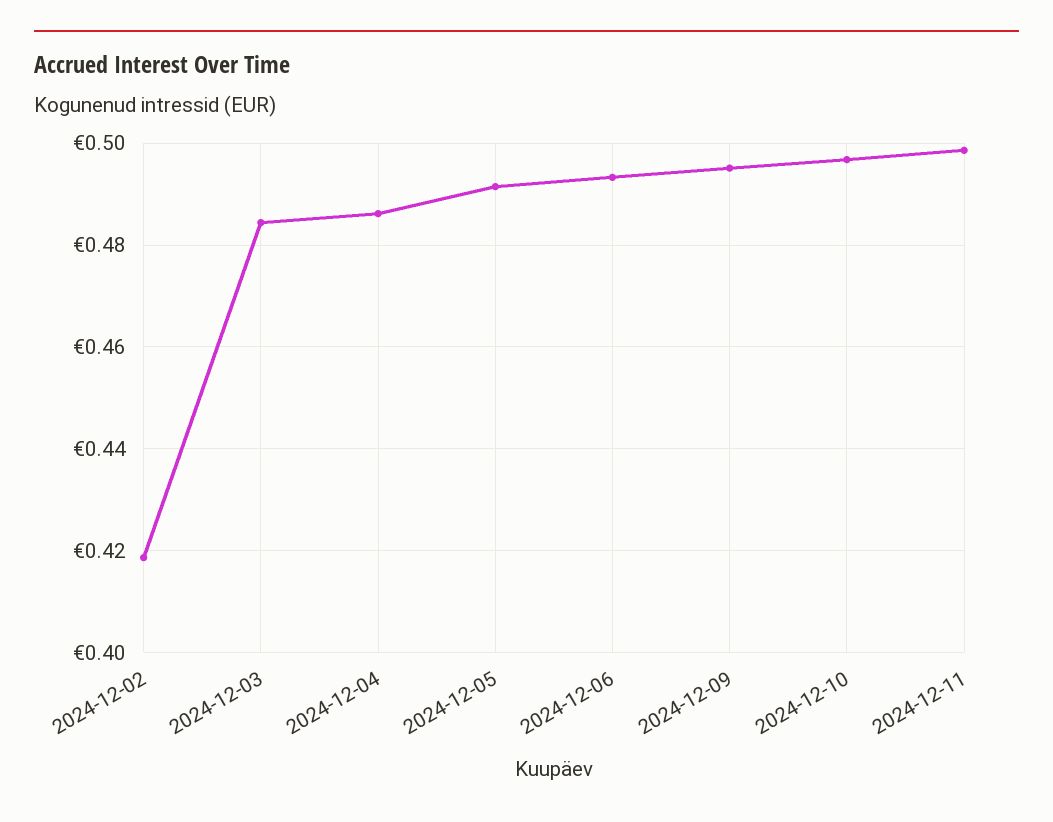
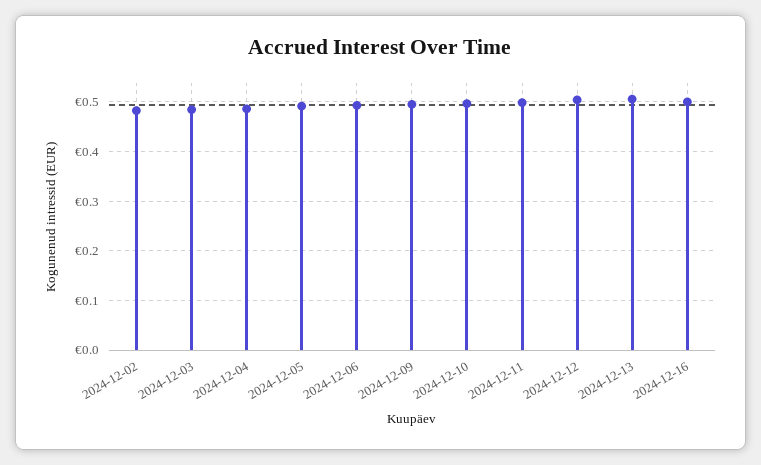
2024-12-02: 0.418 -> 0.48
2024-12-12: none -> 0.5
2024-12-13: none -> 0.5
2024-12-16: none -> 0.5

